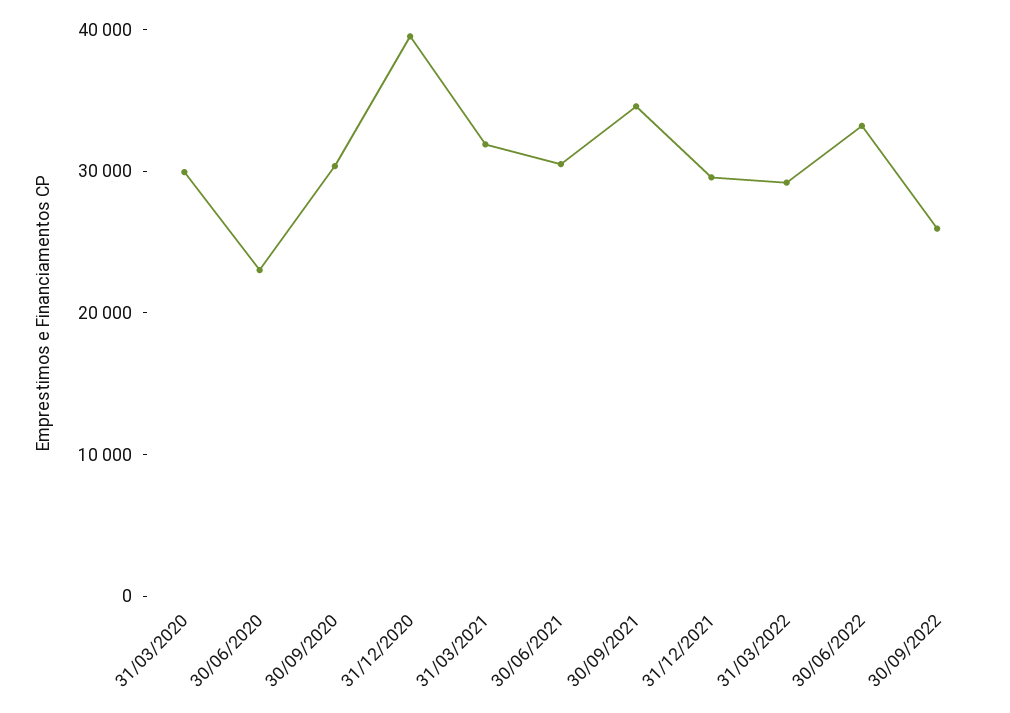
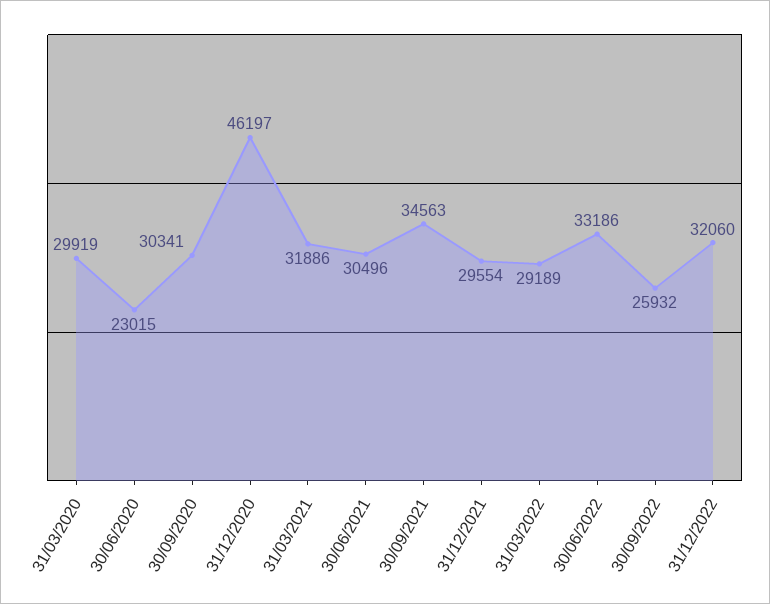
31/12/2020: 40000 -> 46197
31/12/2022: none -> 32060

